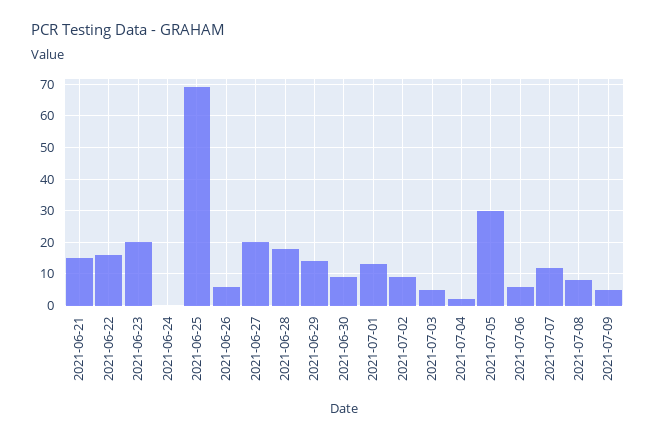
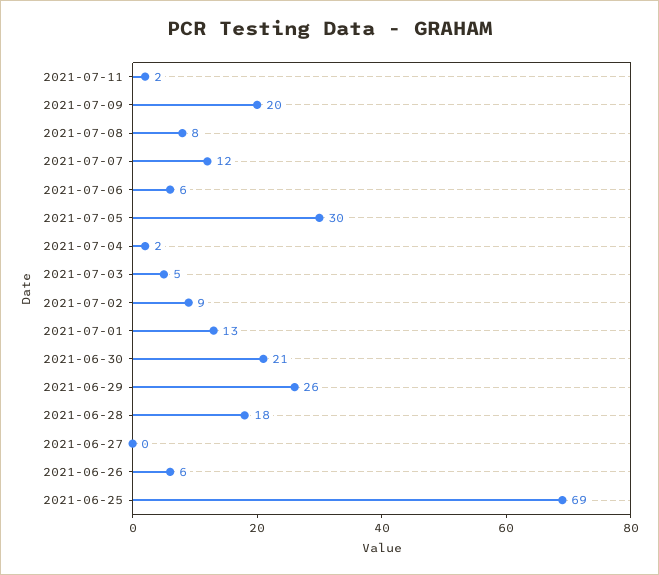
2021-06-21: 15 -> none
2021-06-22: 15 -> none
2021-06-23: 20 -> none
2021-06-24: 0 -> none
2021-06-27: 20 -> 0
2021-06-29: 15 -> 26
2021-06-30: 10 -> 21
2021-07-09: 5 -> 20
2021-07-11: none -> 2

